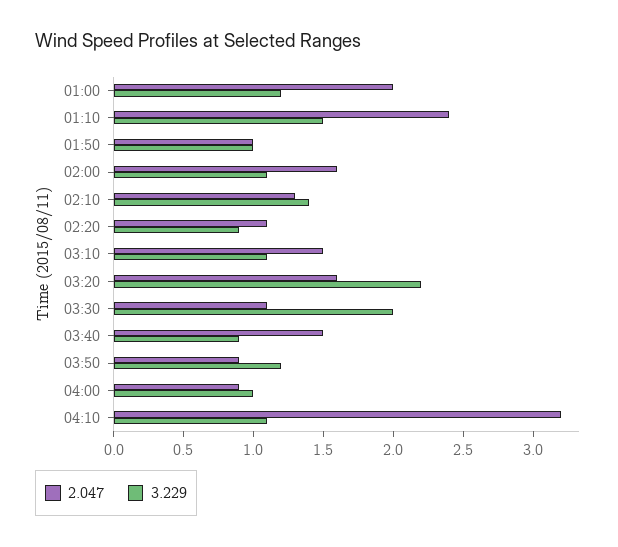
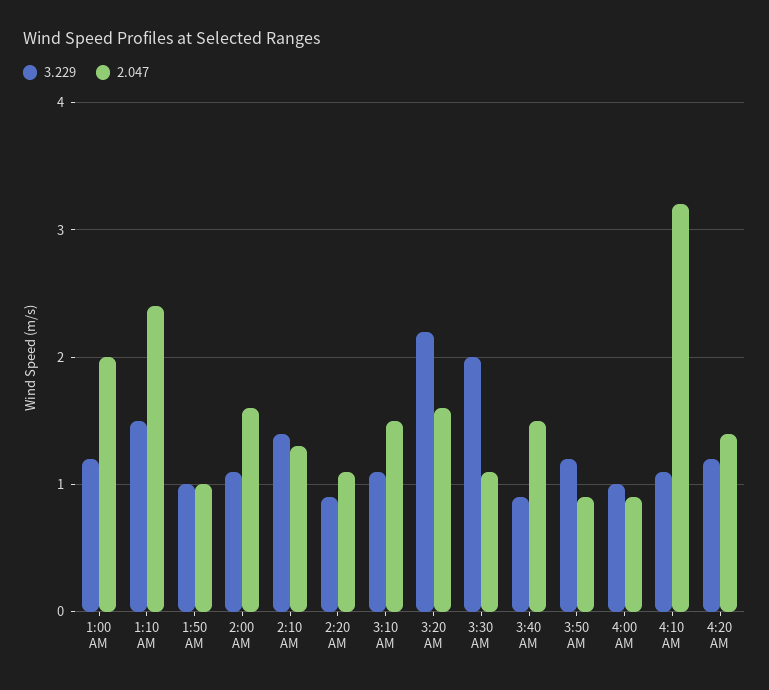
3.229, 4:20 AM: none -> 1.2
2.047, 4:20 AM: none -> 1.4

